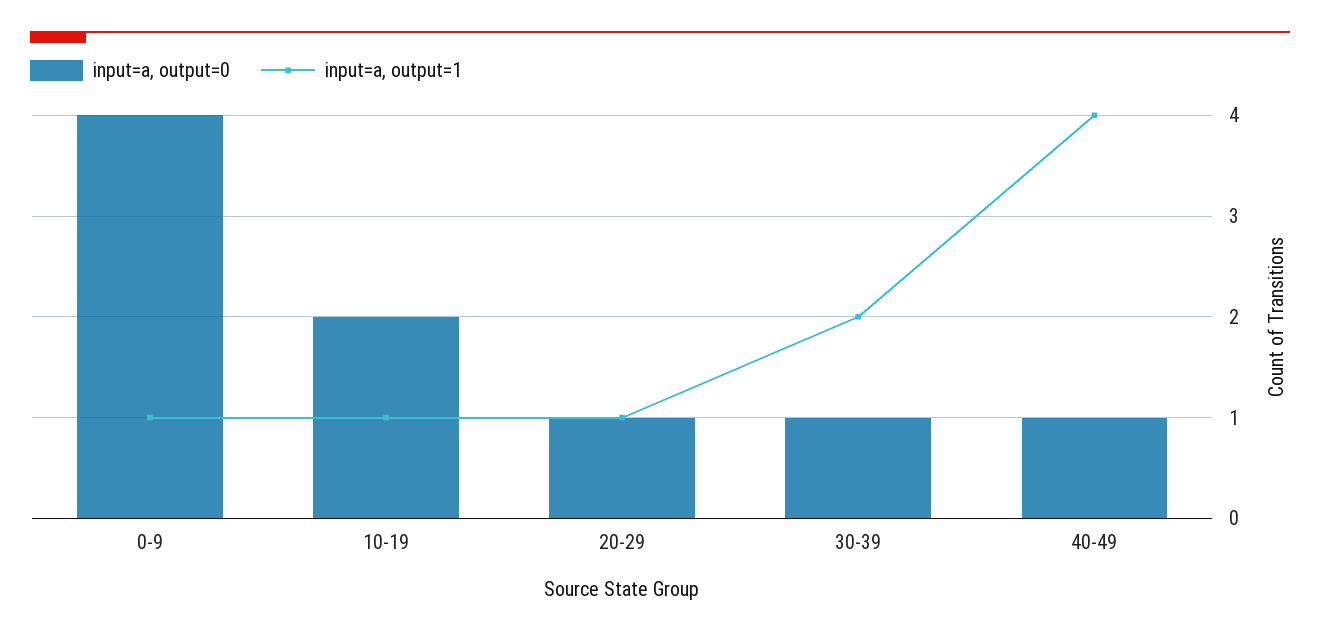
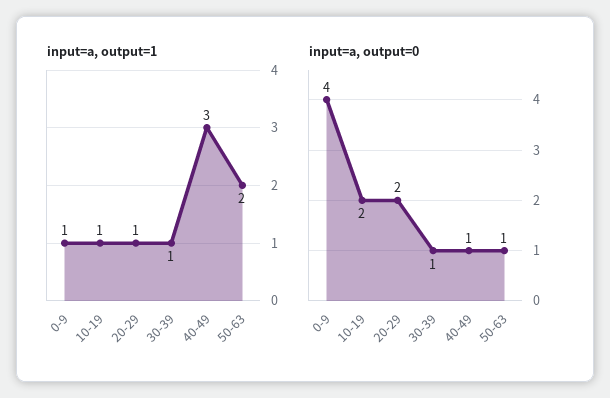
input=a, output=0, 20-29: 1 -> 2
input=a, output=1, 30-39: 2 -> 1
input=a, output=1, 40-49: 4 -> 3
input=a, output=1, 50-63: none -> 2
input=a, output=0, 50-63: none -> 1

